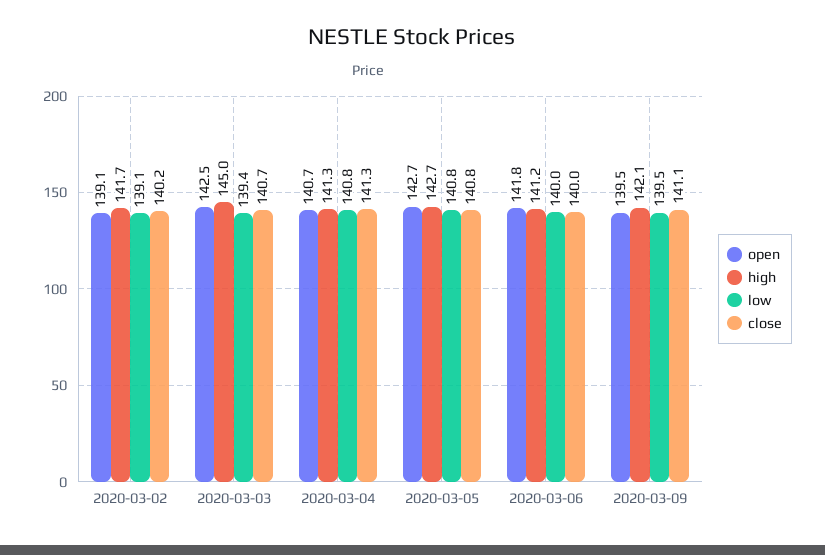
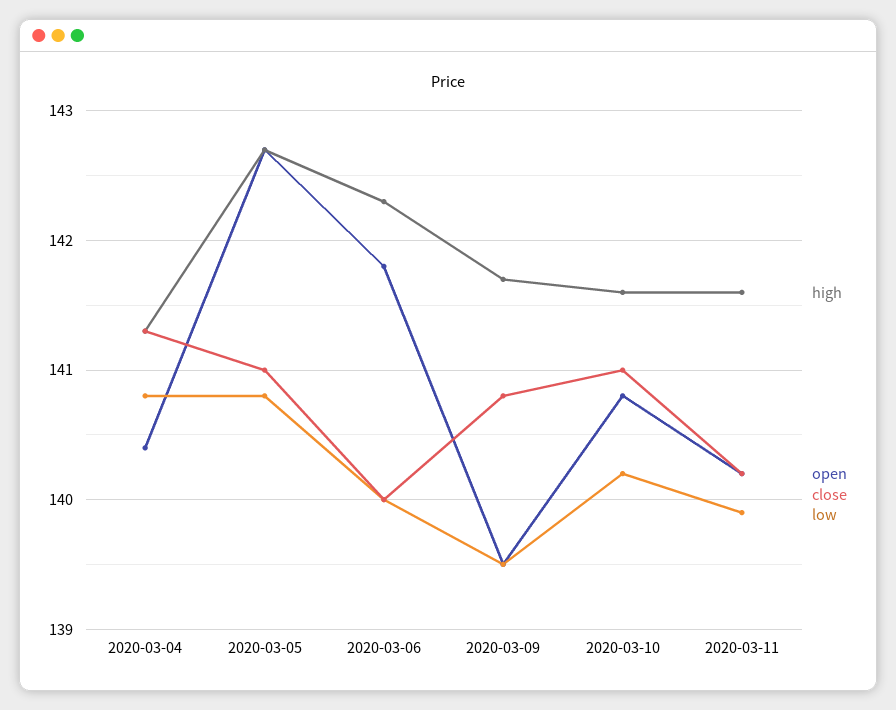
open, 2020-03-02: 139.1 -> none
high, 2020-03-02: 141.7 -> none
low, 2020-03-02: 139.1 -> none
close, 2020-03-02: 140.2 -> none
open, 2020-03-03: 142.5 -> none
high, 2020-03-03: 145 -> none
low, 2020-03-03: 139.4 -> none
close, 2020-03-03: 140.7 -> none
open, 2020-03-04: 140.7 -> 140.4
close, 2020-03-05: 140.8 -> 141
high, 2020-03-06: 141.2 -> 142.3
high, 2020-03-09: 142.1 -> 141.7
close, 2020-03-09: 141.1 -> 140.8
high, 2020-03-10: none -> 141.6
open, 2020-03-10: none -> 140.8
close, 2020-03-10: none -> 141
low, 2020-03-10: none -> 140.2
high, 2020-03-11: none -> 141.6
open, 2020-03-11: none -> 140.2
close, 2020-03-11: none -> 140.2
low, 2020-03-11: none -> 139.9

